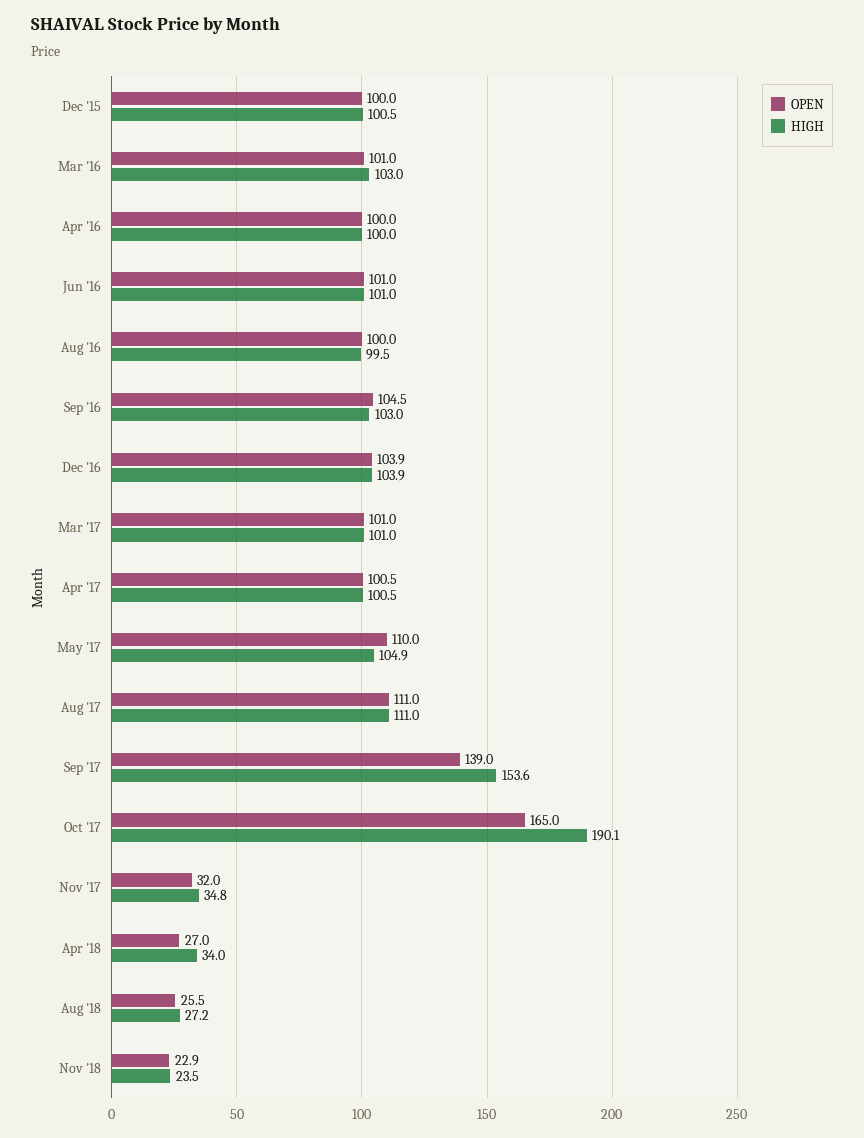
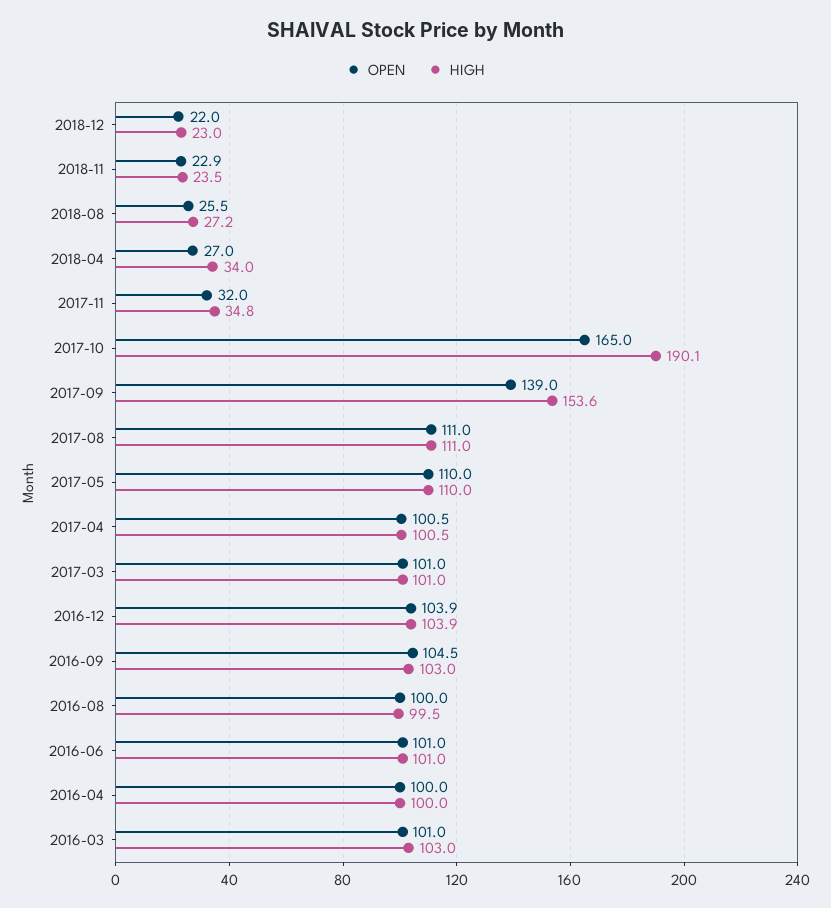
OPEN, Dec '15: 100 -> none
HIGH, Dec '15: 100.5 -> none
HIGH, May '17: 104.9 -> 110
OPEN, 2018-12: none -> 22
HIGH, 2018-12: none -> 23

